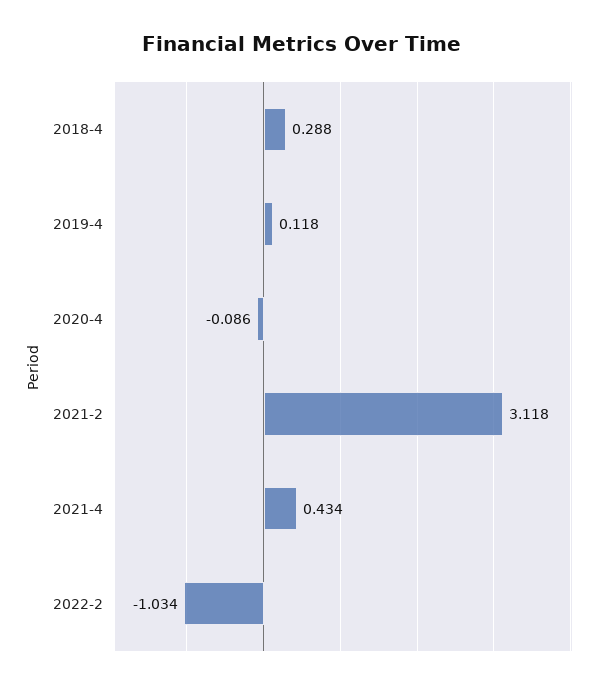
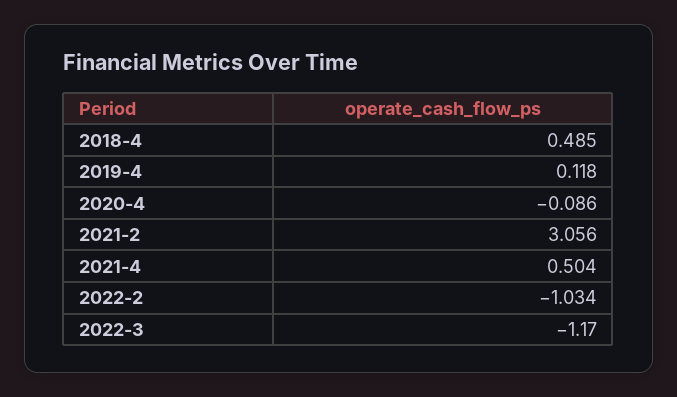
2018-4: 0.288 -> 0.485
2021-2: 3.118 -> 3.056
2021-4: 0.434 -> 0.504
2022-3: none -> -1.17

